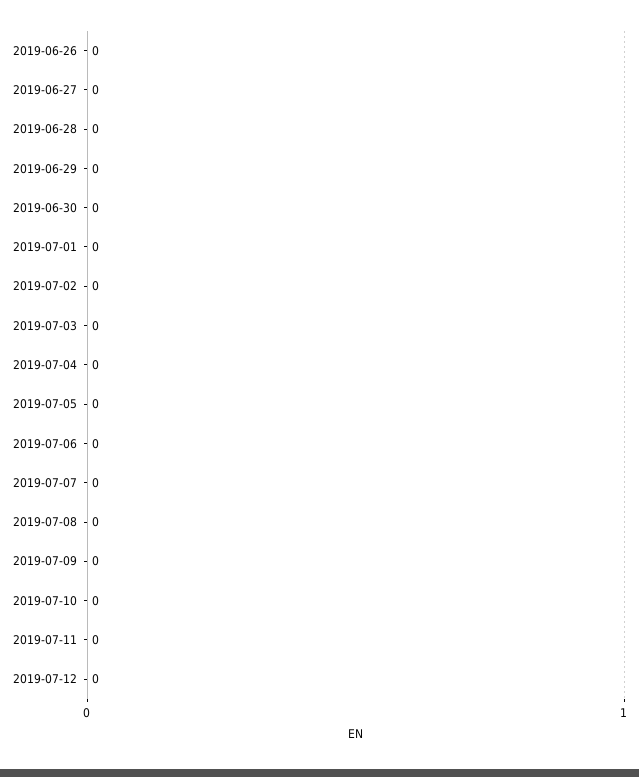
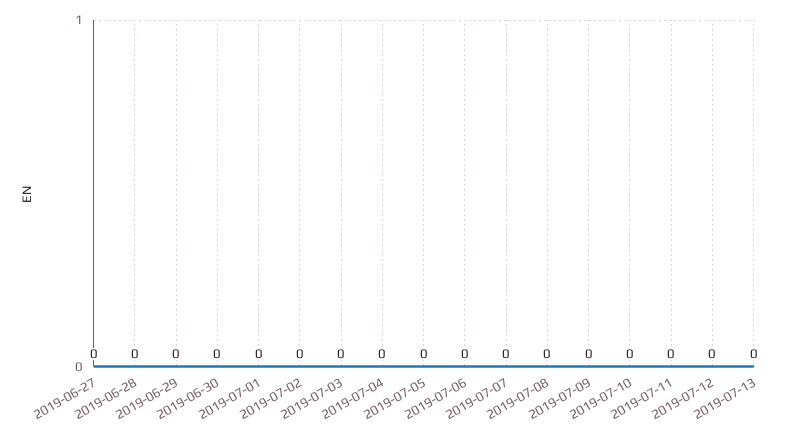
2019-06-26: 0 -> none
2019-07-13: none -> 0

